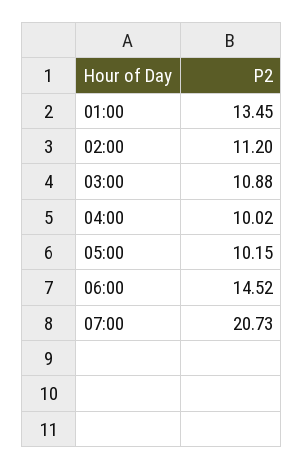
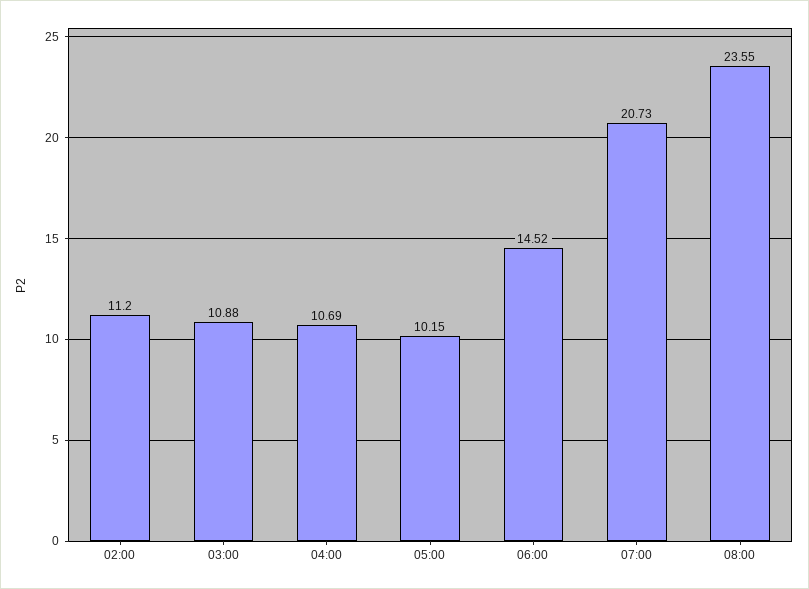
01:00: 13.45 -> none
04:00: 10.02 -> 10.69
08:00: none -> 23.55

